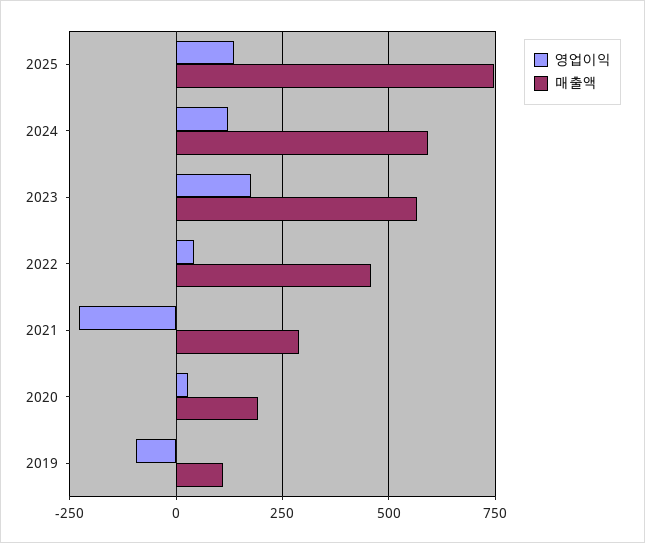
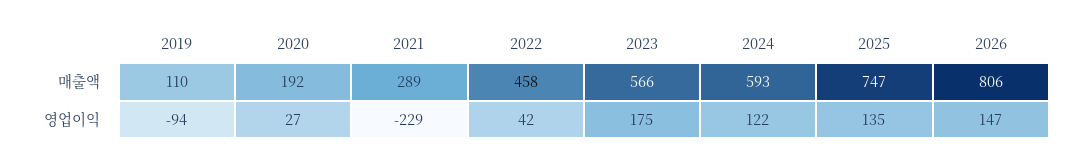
매출액, 2026: none -> 806
영업이익, 2026: none -> 147

